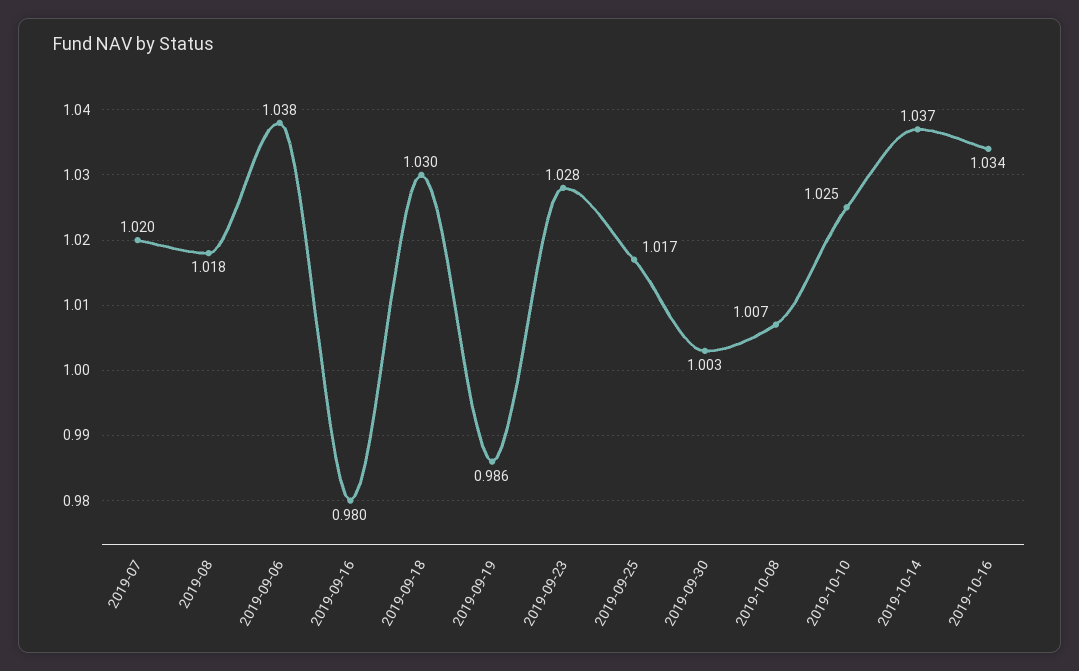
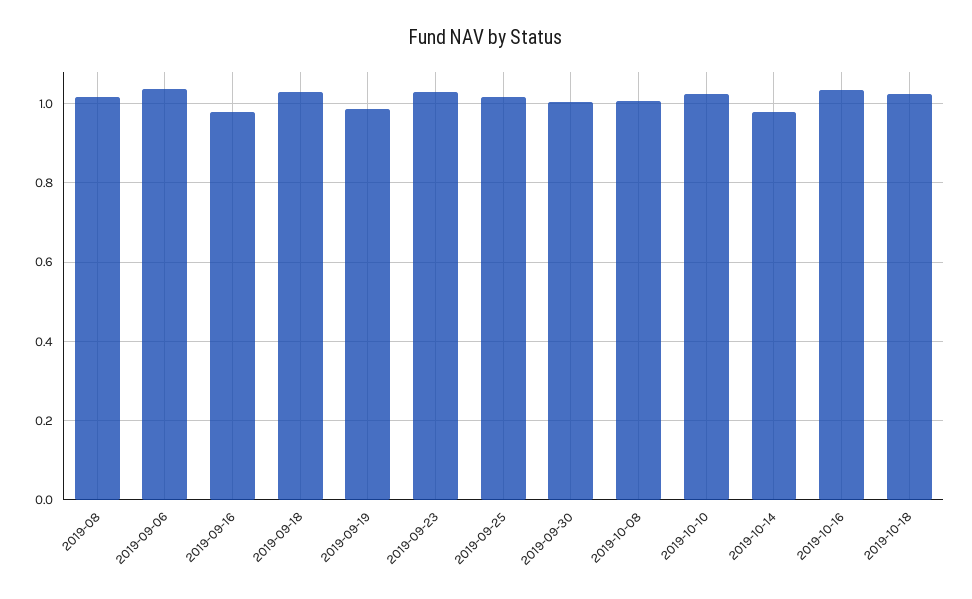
2019-07: 1.02 -> none
2019-10-14: 1.037 -> 0.98
2019-10-18: none -> 1.02

